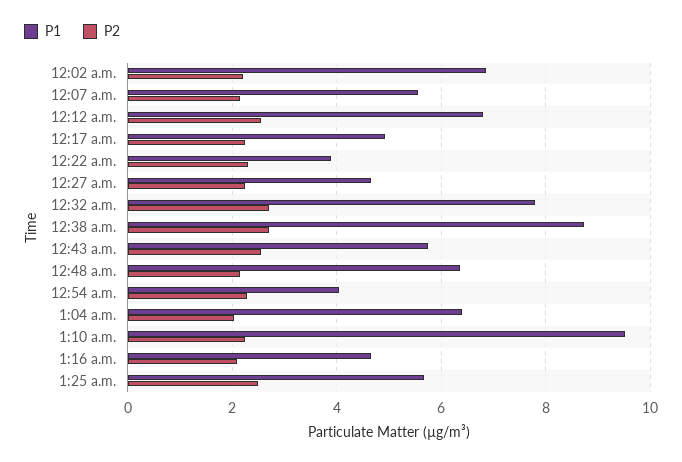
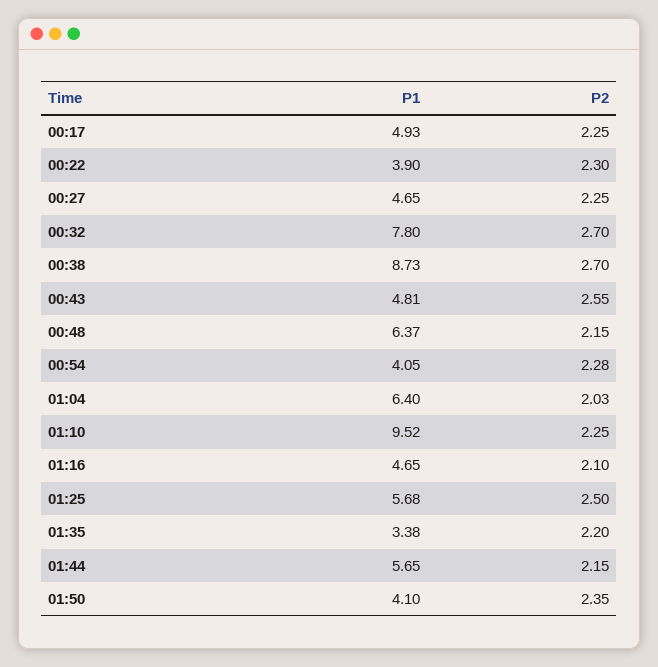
P1, 12:02 a.m.: 6.8 -> none
P2, 12:02 a.m.: 2.2 -> none
P1, 12:07 a.m.: 5.6 -> none
P2, 12:07 a.m.: 2.2 -> none
P1, 12:12 a.m.: 6.8 -> none
P2, 12:12 a.m.: 2.6 -> none
P1, 12:43 a.m.: 5.8 -> 4.81
P1, 01:35: none -> 3.38
P2, 01:35: none -> 2.2
P1, 01:44: none -> 5.65
P2, 01:44: none -> 2.15
P1, 01:50: none -> 4.1
P2, 01:50: none -> 2.35

